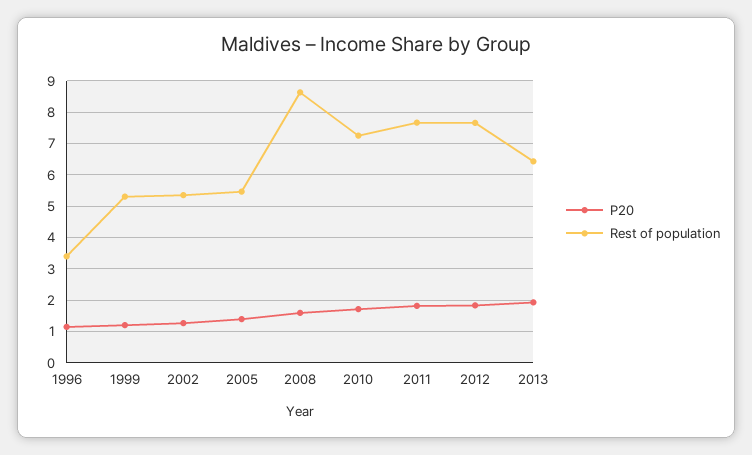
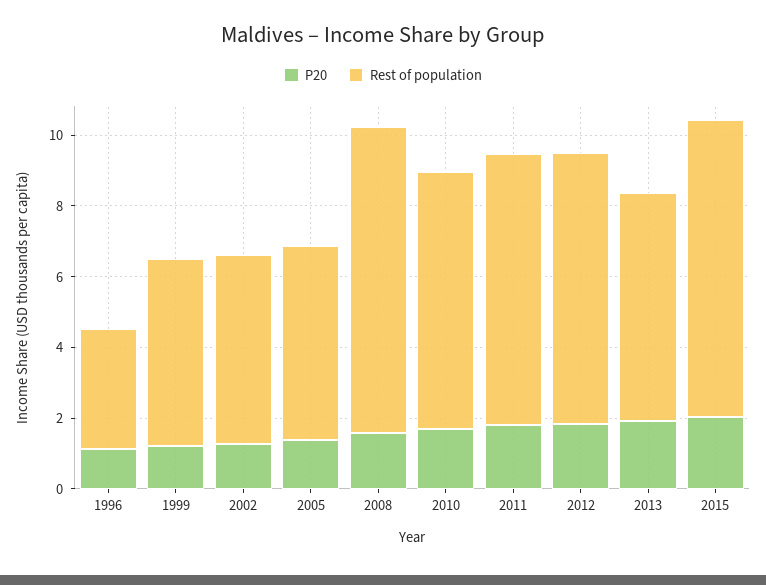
P20, 2015: none -> 2
Rest of population, 2015: none -> 8.5

